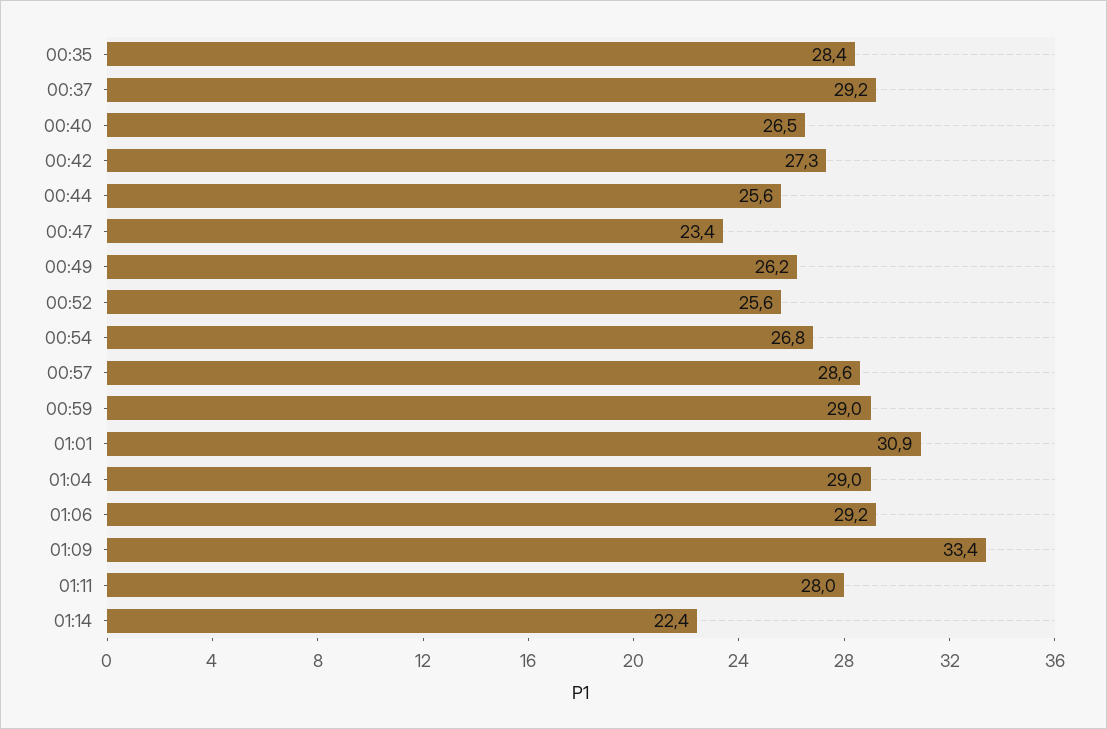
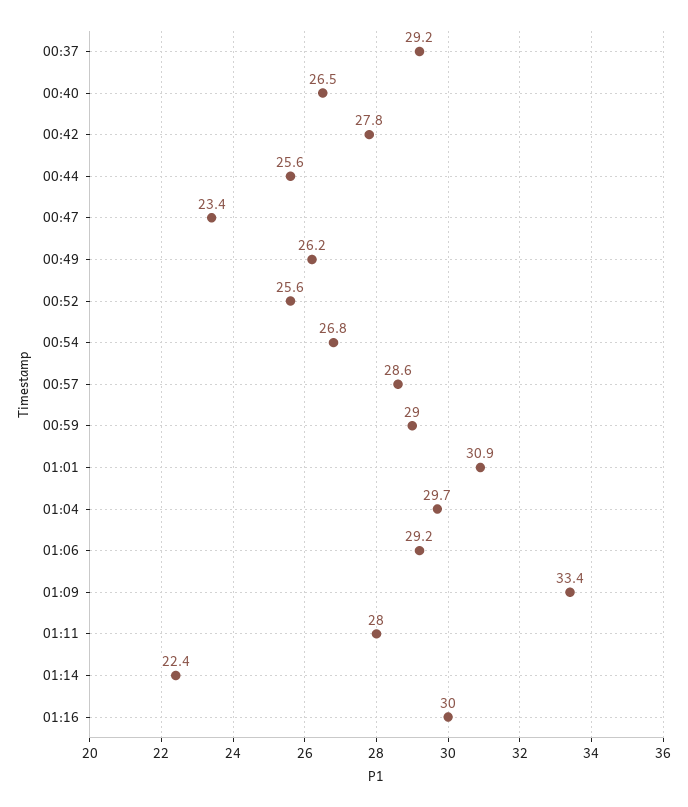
00:35: 28.4 -> none
00:42: 27.3 -> 27.8
01:04: 29 -> 29.7
01:16: none -> 30

